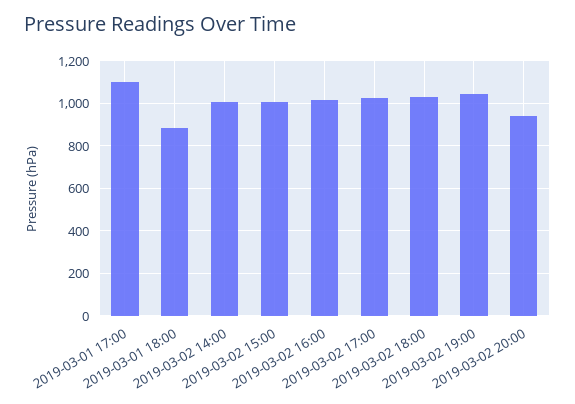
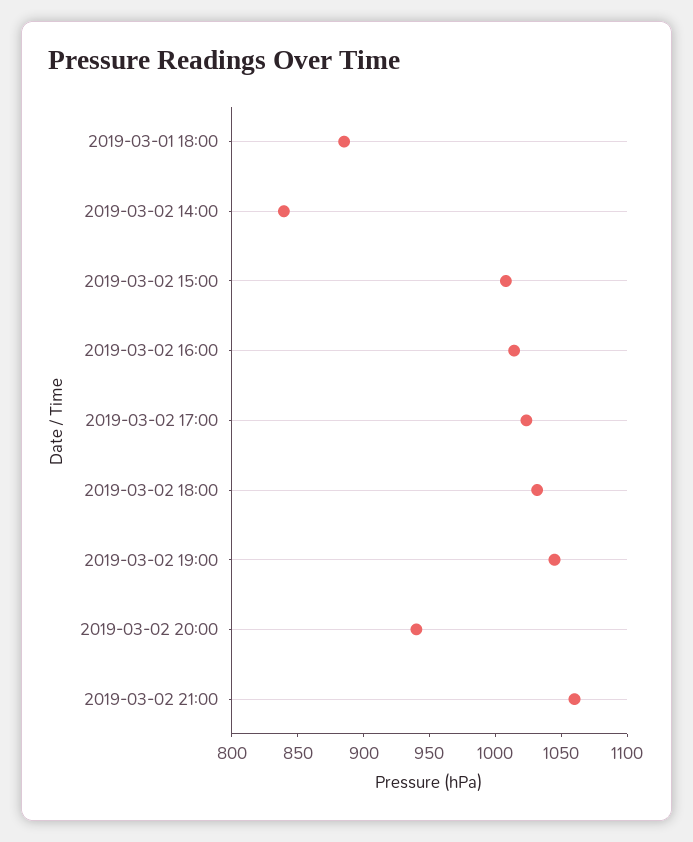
2019-03-01 17:00: 1100 -> none
2019-03-02 14:00: 1000 -> 840
2019-03-02 21:00: none -> 1060

